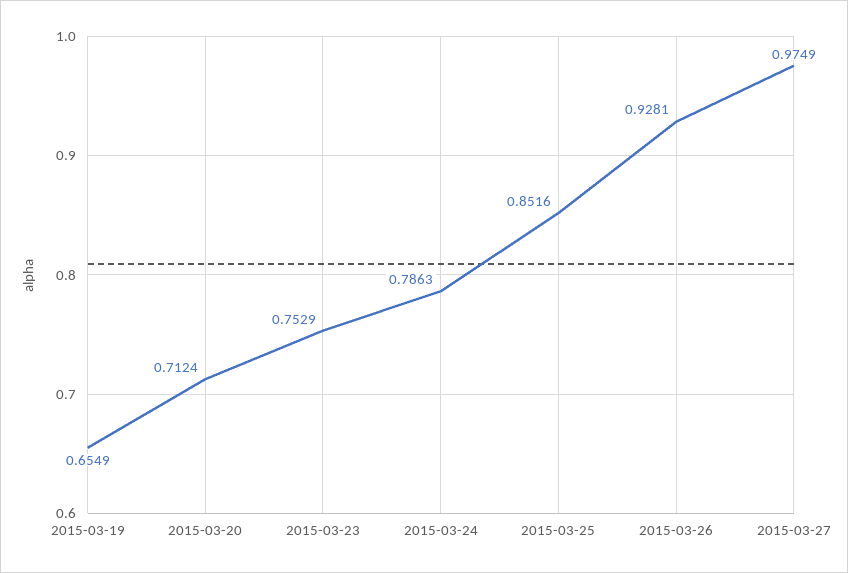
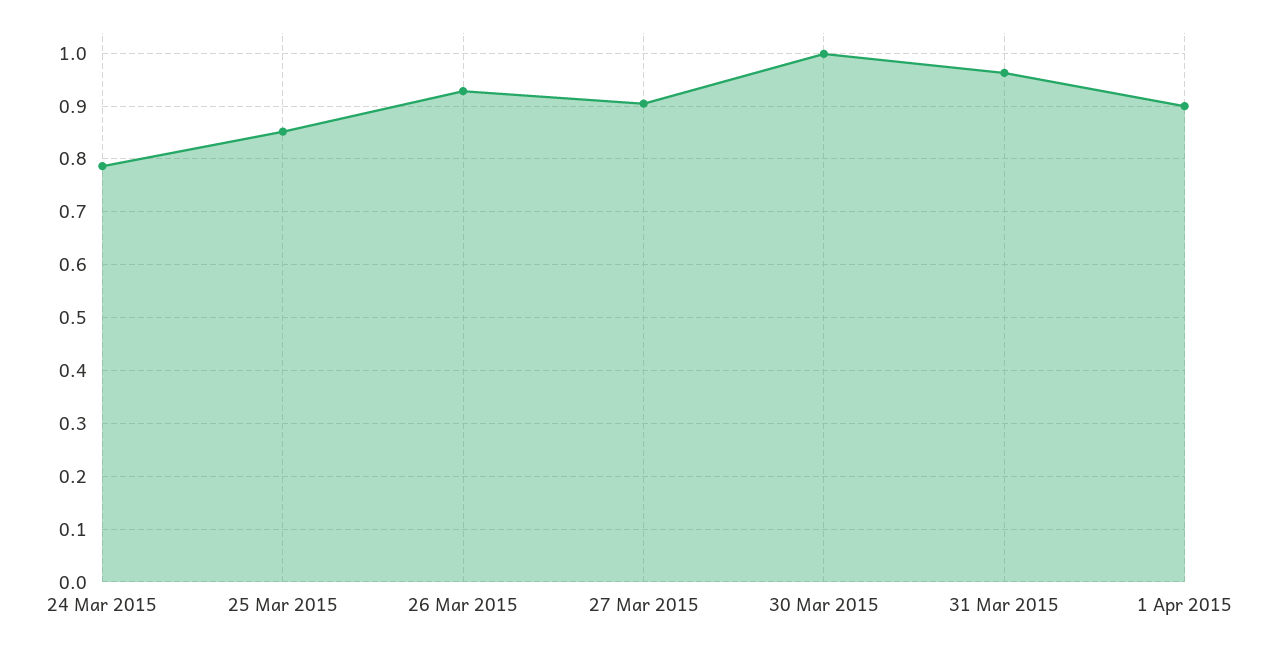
2015-03-19: 0.6549 -> none
2015-03-20: 0.7124 -> none
2015-03-23: 0.7529 -> none
2015-03-27: 0.9749 -> 0.9
30 Mar 2015: none -> 1
31 Mar 2015: none -> 0.96
1 Apr 2015: none -> 0.9

